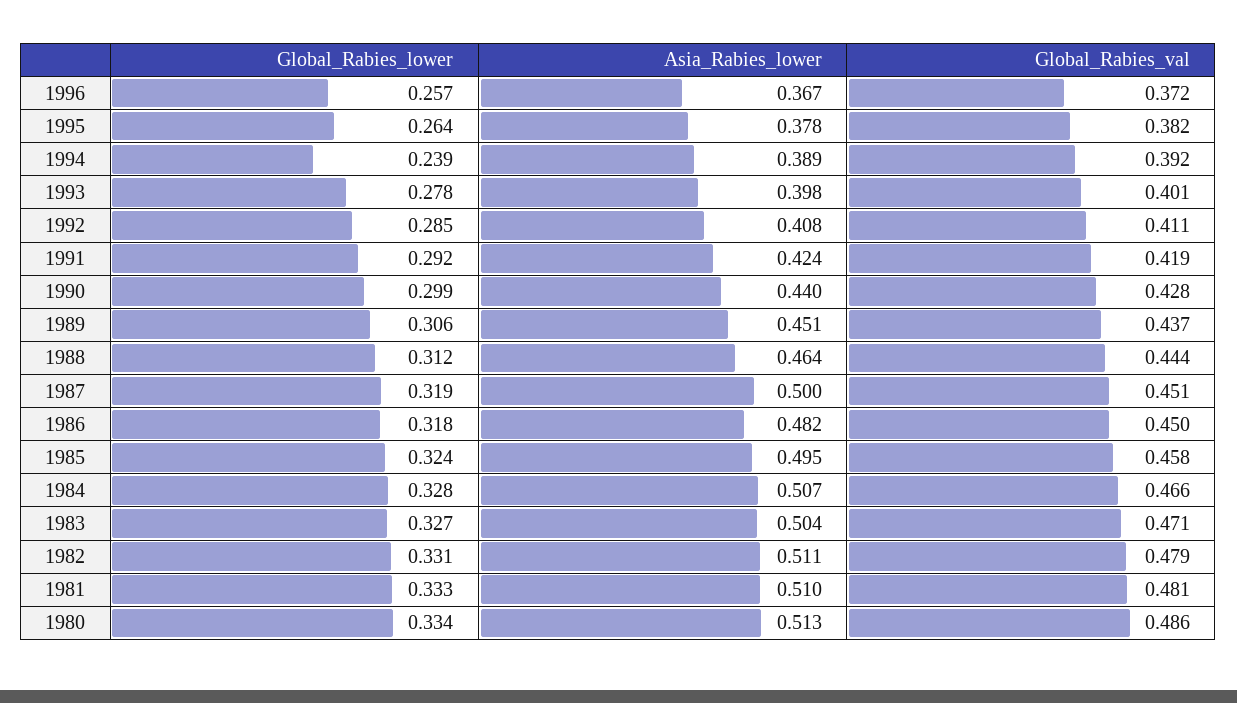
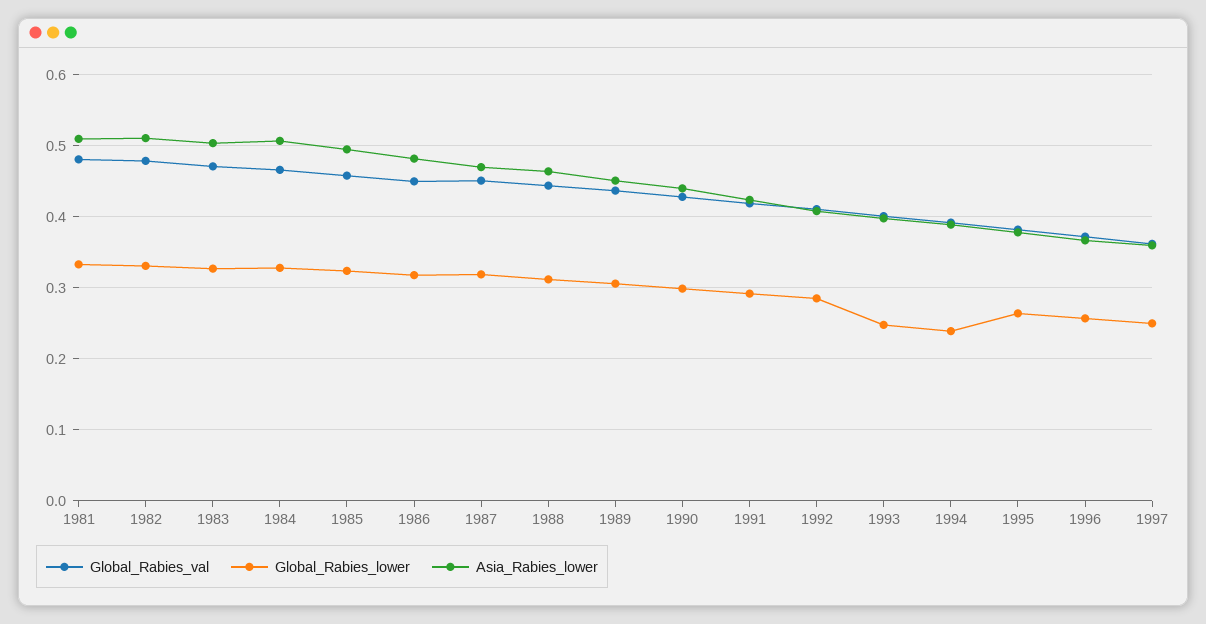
Global_Rabies_lower, 1993: 0.278 -> 0.25
Asia_Rabies_lower, 1987: 0.5 -> 0.47
Global_Rabies_lower, 1980: 0.334 -> none
Asia_Rabies_lower, 1980: 0.513 -> none
Global_Rabies_val, 1980: 0.486 -> none
Global_Rabies_val, 1997: none -> 0.36
Global_Rabies_lower, 1997: none -> 0.25
Asia_Rabies_lower, 1997: none -> 0.36

